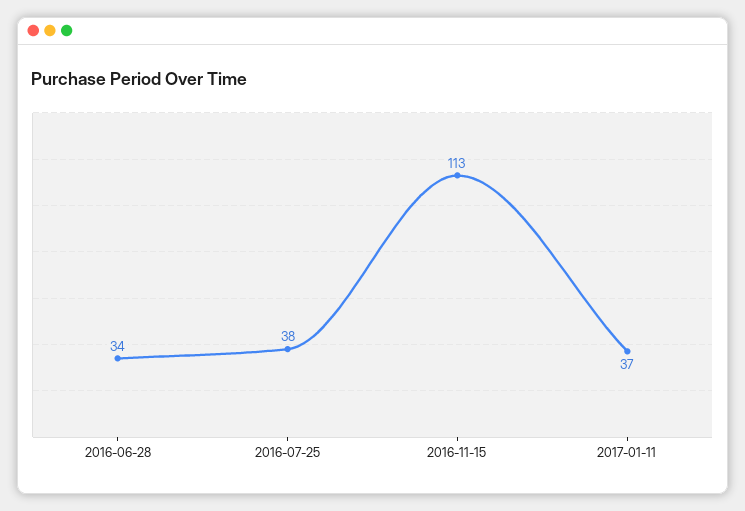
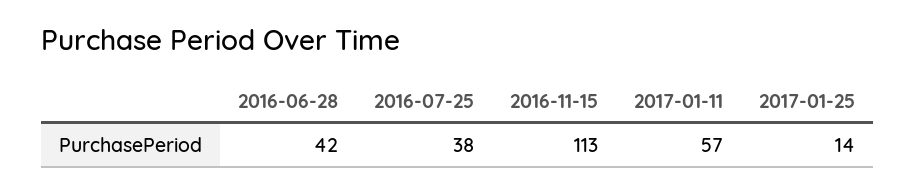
2016-06-28: 34 -> 42
2017-01-11: 37 -> 57
2017-01-25: none -> 14

